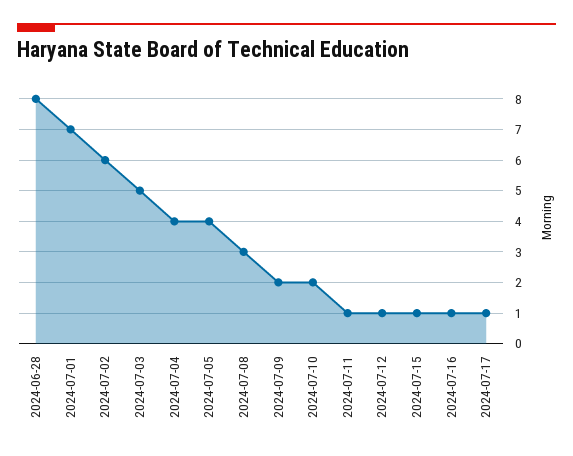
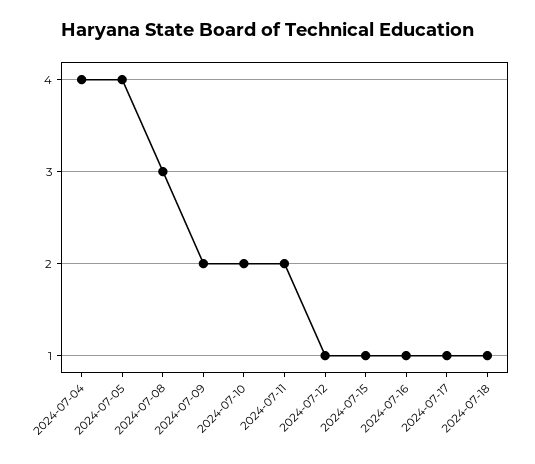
2024-06-28: 8 -> none
2024-07-01: 7 -> none
2024-07-02: 6 -> none
2024-07-03: 5 -> none
2024-07-11: 1 -> 2
2024-07-18: none -> 1

